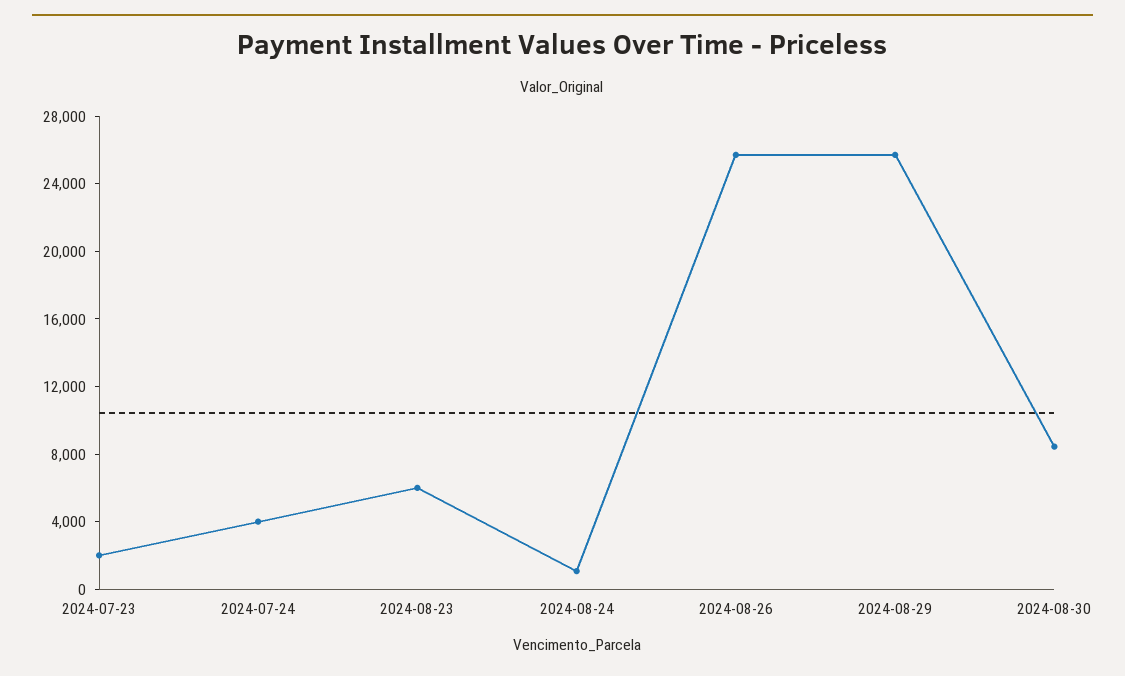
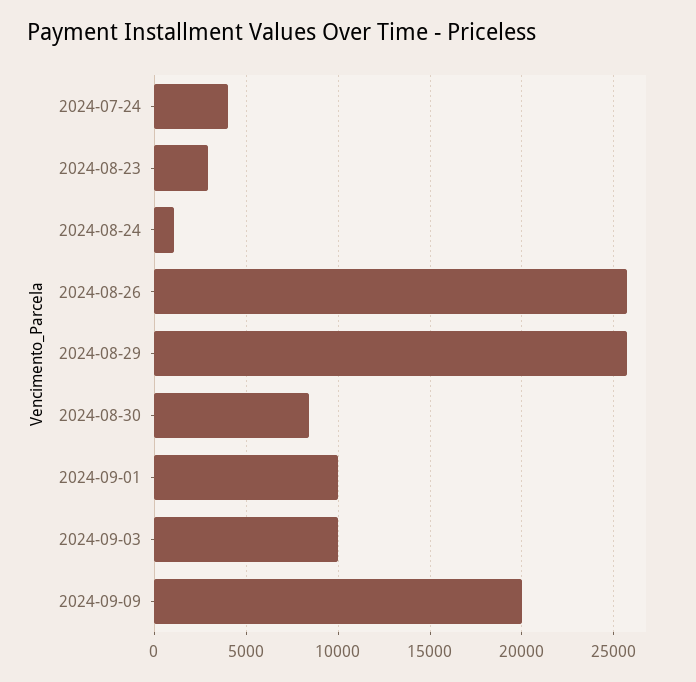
2024-07-23: 2000 -> none
2024-08-23: 6000 -> 3000
2024-09-01: none -> 10000
2024-09-03: none -> 10000
2024-09-09: none -> 20000

